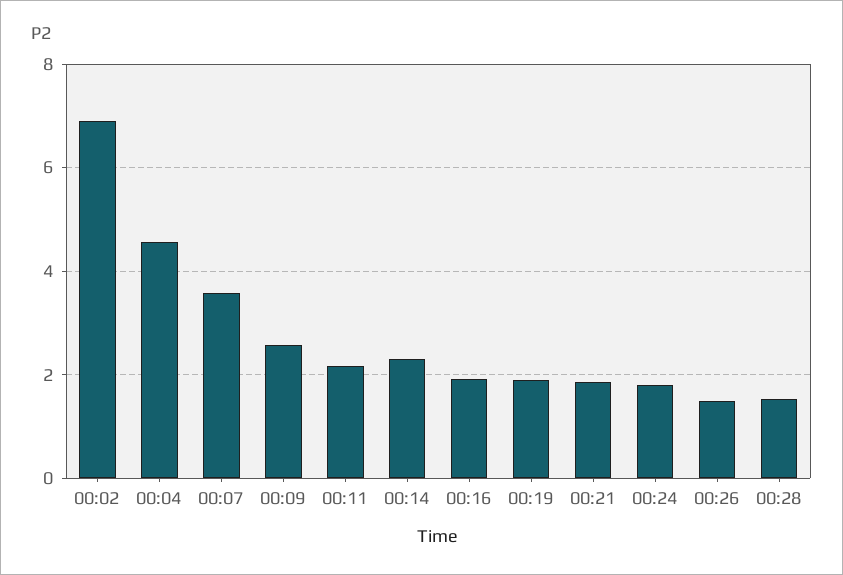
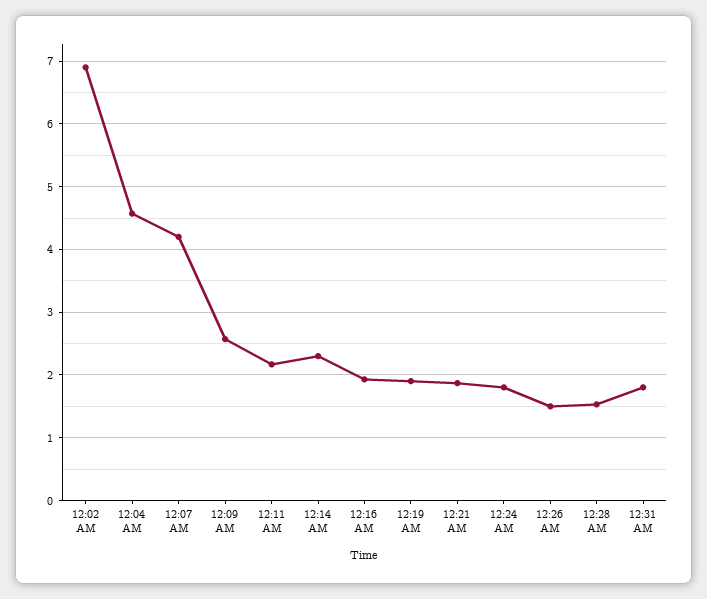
00:07: 3.6 -> 4.2
12:31 AM: none -> 1.8

